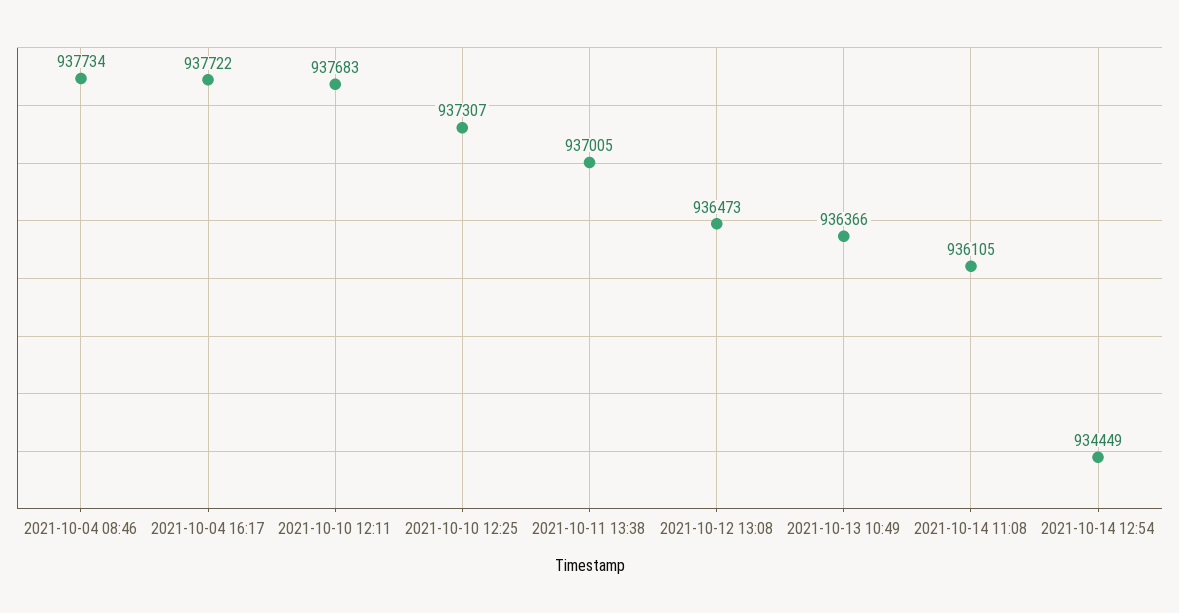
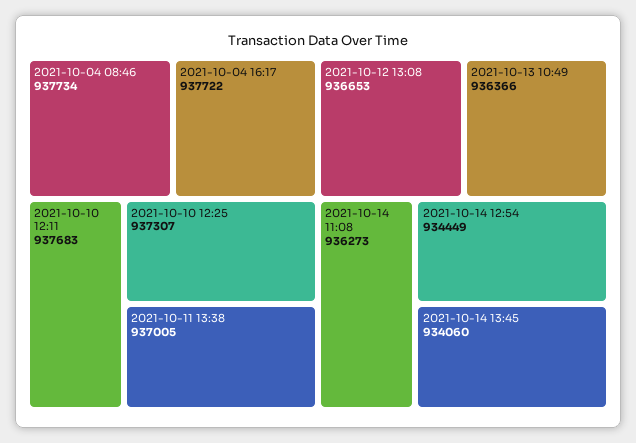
2021-10-12 13:08: 936473 -> 936653
2021-10-14 11:08: 936105 -> 936273
2021-10-14 13:45: none -> 934060

